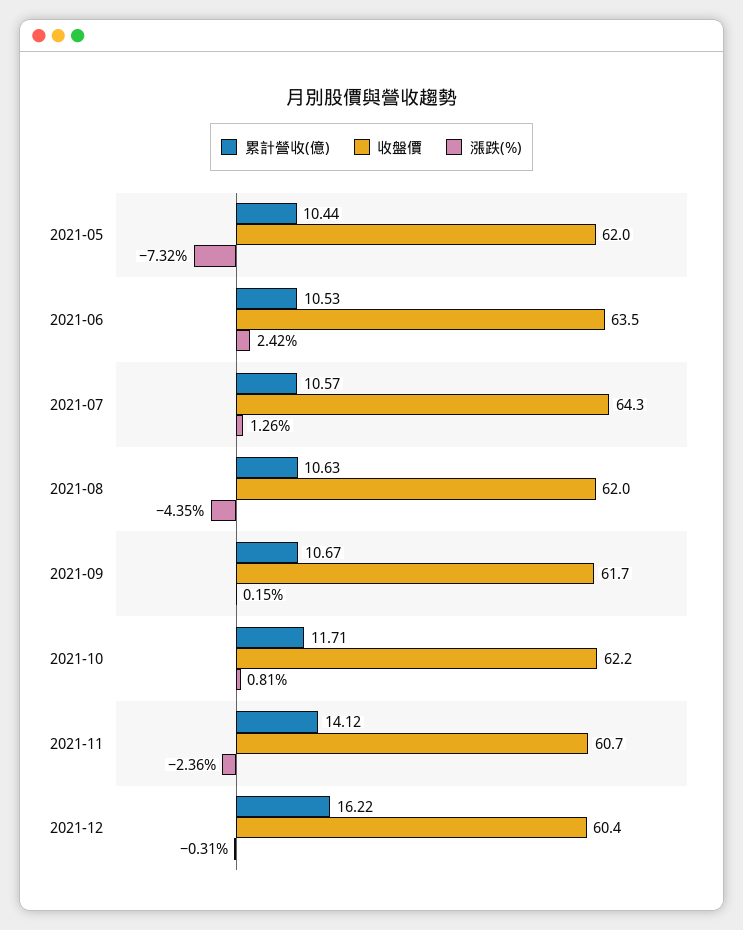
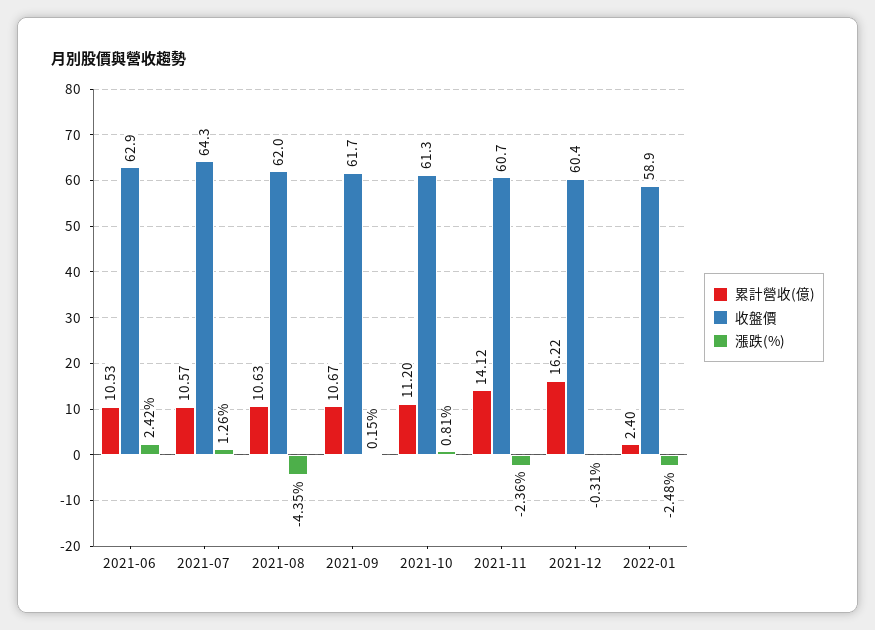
累計營收(億), 2021-05: 10.44 -> none
收盤價, 2021-05: 62 -> none
漲跌(%), 2021-05: -7.32 -> none
收盤價, 2021-06: 63.5 -> 62.9
累計營收(億), 2021-10: 11.71 -> 11.2
收盤價, 2021-10: 62.2 -> 61.3
累計營收(億), 2022-01: none -> 2.4
收盤價, 2022-01: none -> 58.9
漲跌(%), 2022-01: none -> -2.48

